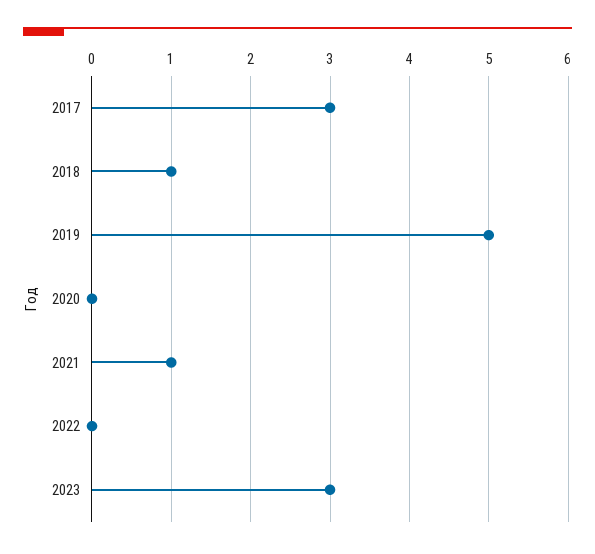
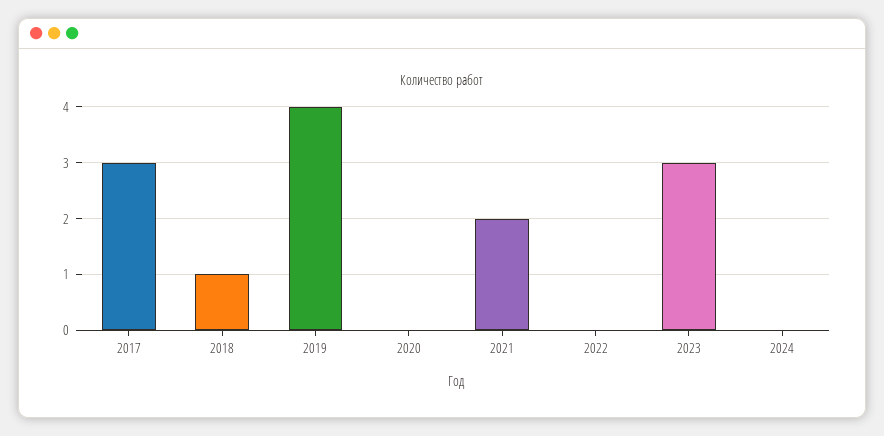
2019: 5 -> 4
2021: 1 -> 2
2024: none -> 0

